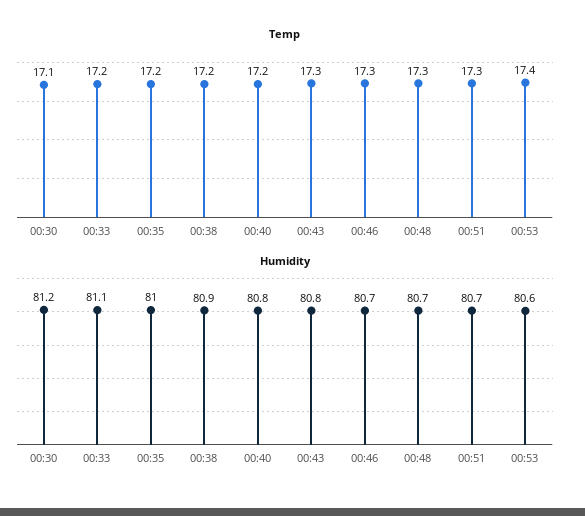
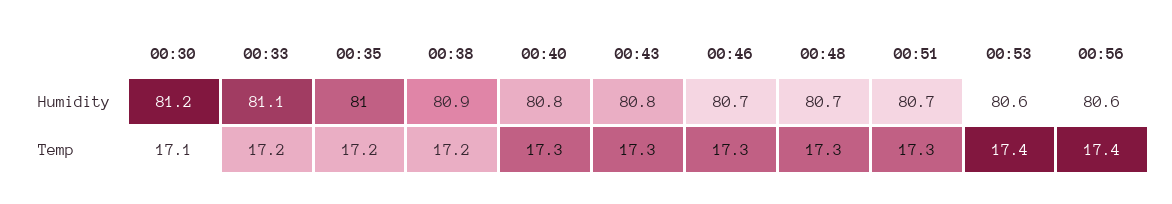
Temp, 00:40: 17.2 -> 17.3
Humidity, 00:56: none -> 80.6
Temp, 00:56: none -> 17.4

